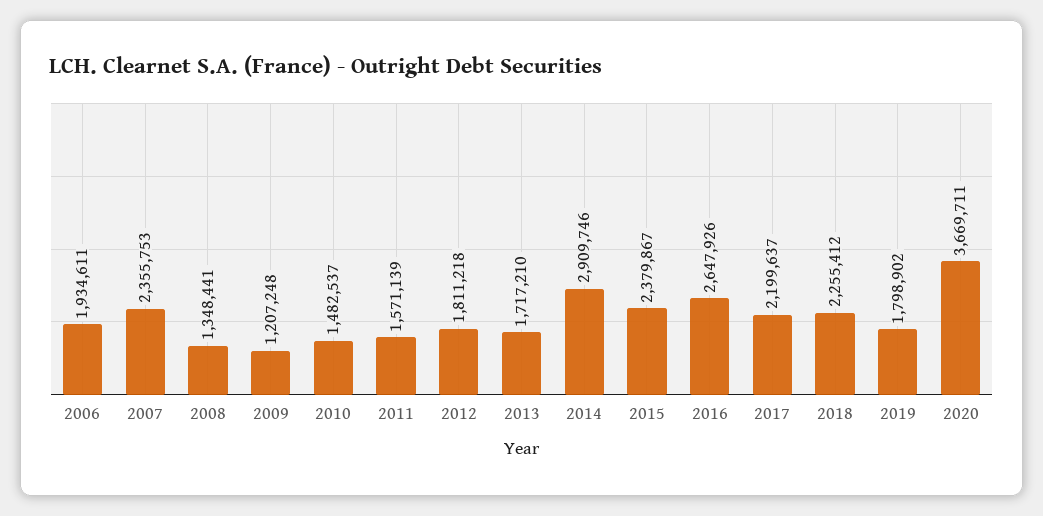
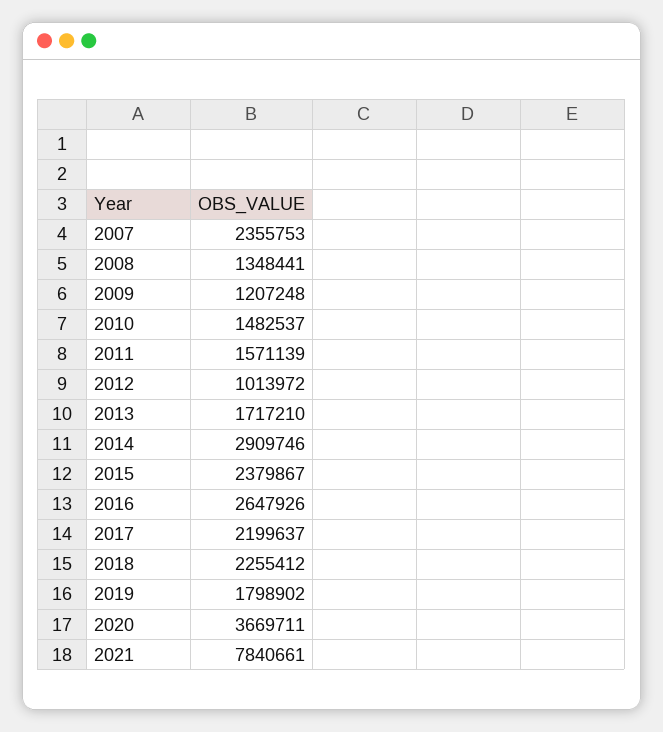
2006: 1934611 -> none
2012: 1811218 -> 1013972
2021: none -> 7840661

